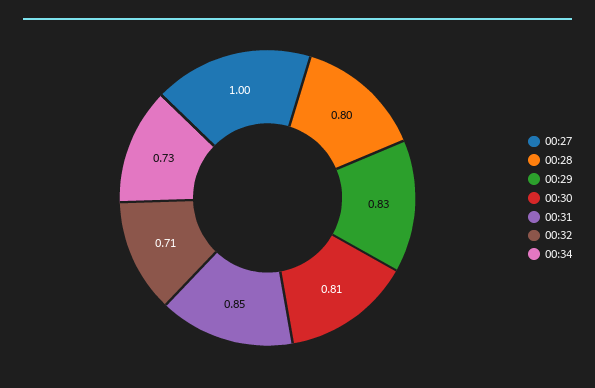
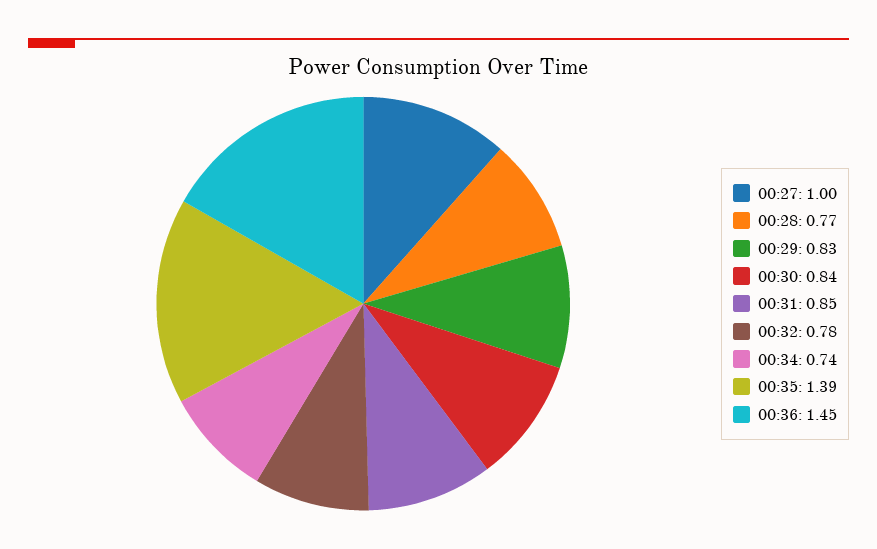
00:28: 0.8 -> 0.77
00:30: 0.81 -> 0.84
00:32: 0.71 -> 0.78
00:34: 0.73 -> 0.74
00:35: none -> 1.39
00:36: none -> 1.45

